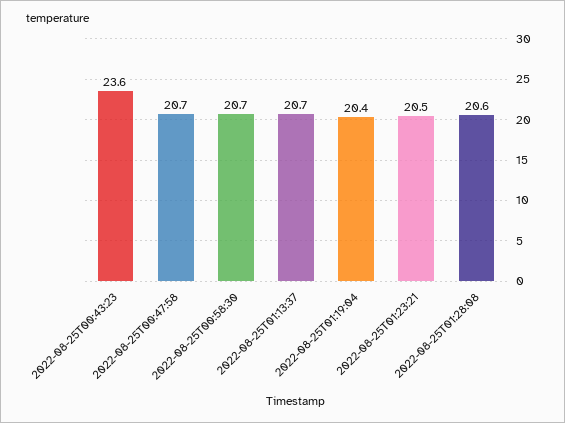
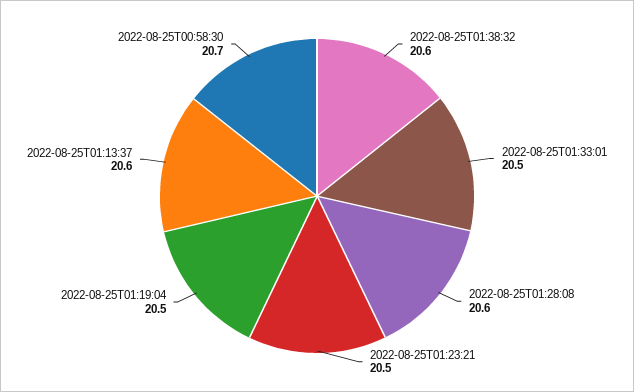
2022-08-25T00:43:23: 23.6 -> none
2022-08-25T00:47:58: 20.7 -> none
2022-08-25T01:13:37: 20.7 -> 20.6
2022-08-25T01:19:04: 20.4 -> 20.5
2022-08-25T01:38:32: none -> 20.6
2022-08-25T01:33:01: none -> 20.5

